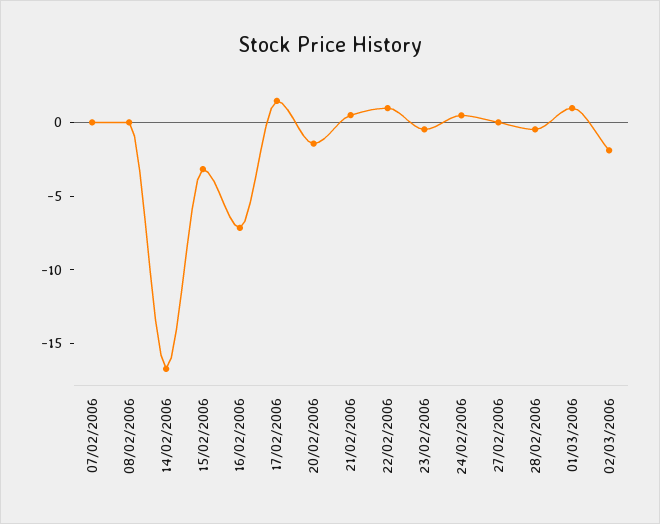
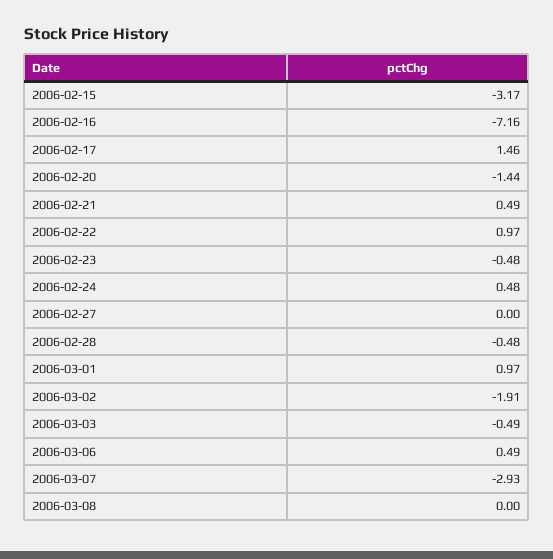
07/02/2006: 0 -> none
08/02/2006: 0 -> none
14/02/2006: -17 -> none
2006-03-03: none -> -0.49
2006-03-06: none -> 0.49
2006-03-07: none -> -2.93
2006-03-08: none -> 0

